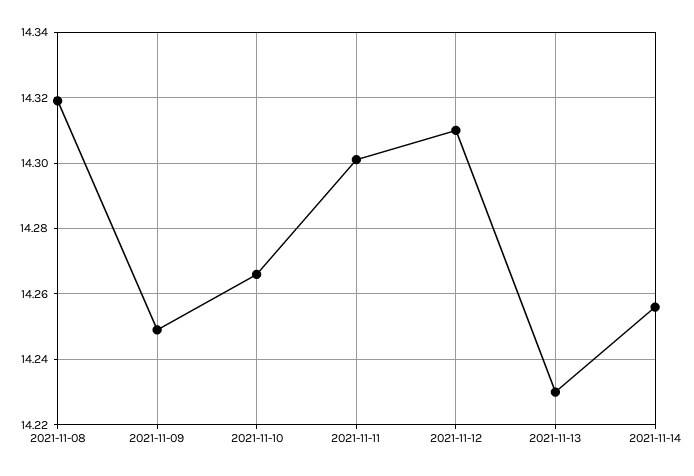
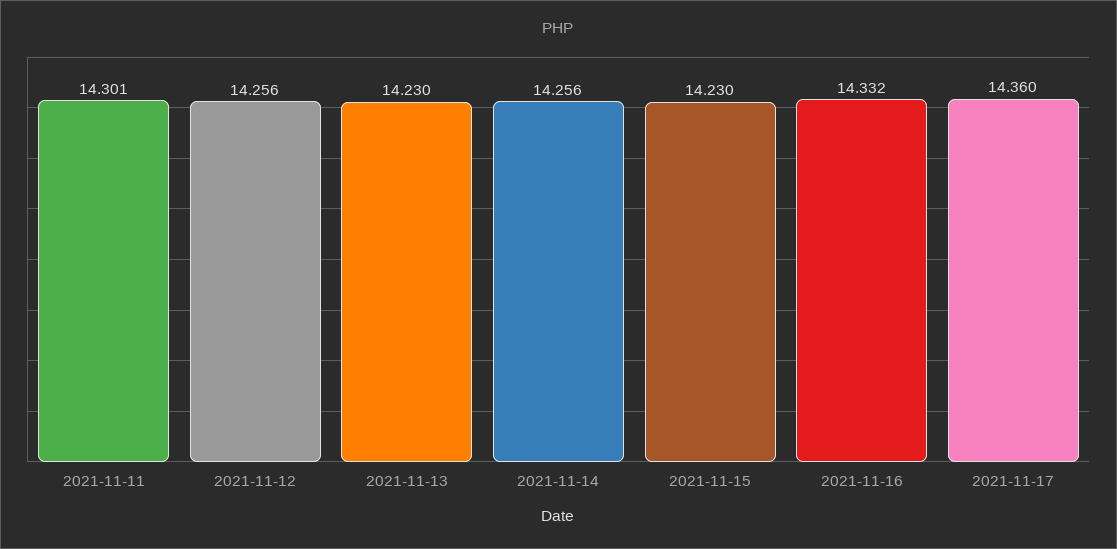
2021-11-08: 14.32 -> none
2021-11-09: 14.25 -> none
2021-11-10: 14.265 -> none
2021-11-12: 14.31 -> 14.256
2021-11-15: none -> 14.23
2021-11-16: none -> 14.332
2021-11-17: none -> 14.36

